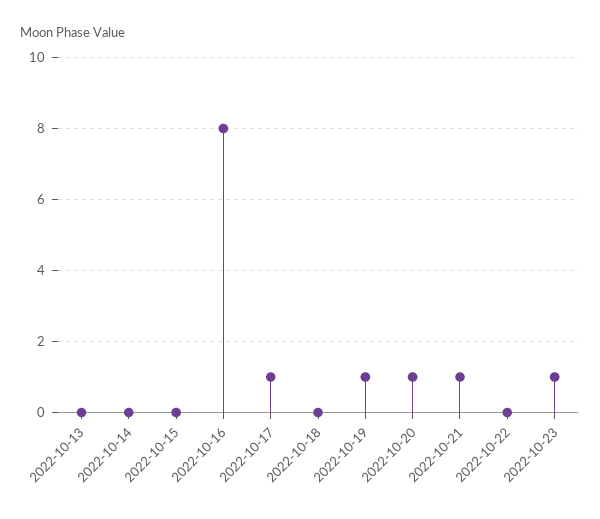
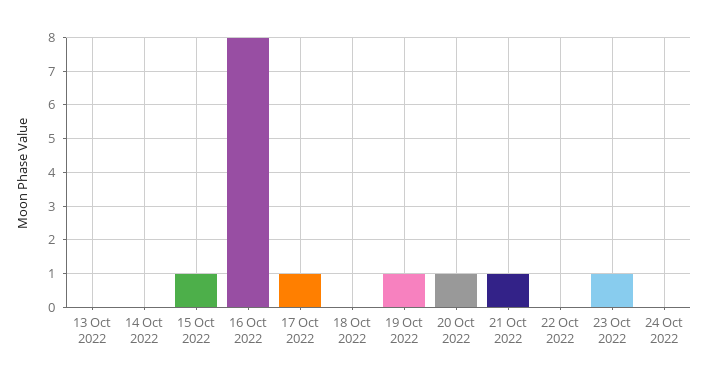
2022-10-15: 0 -> 1
24 Oct 2022: none -> 0

